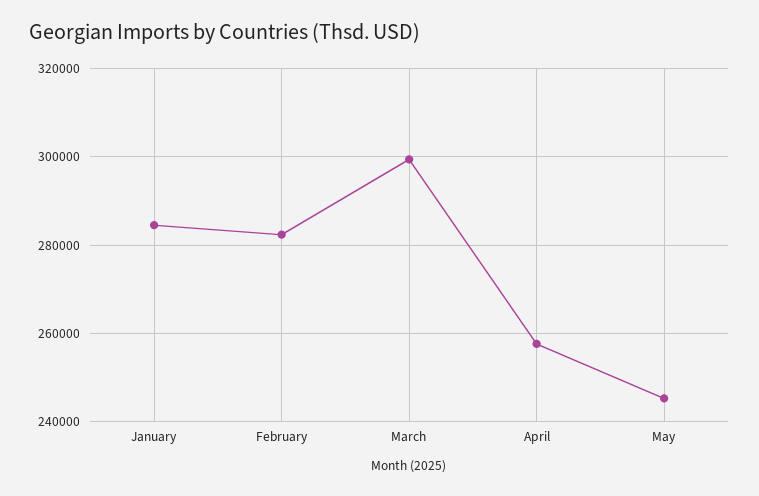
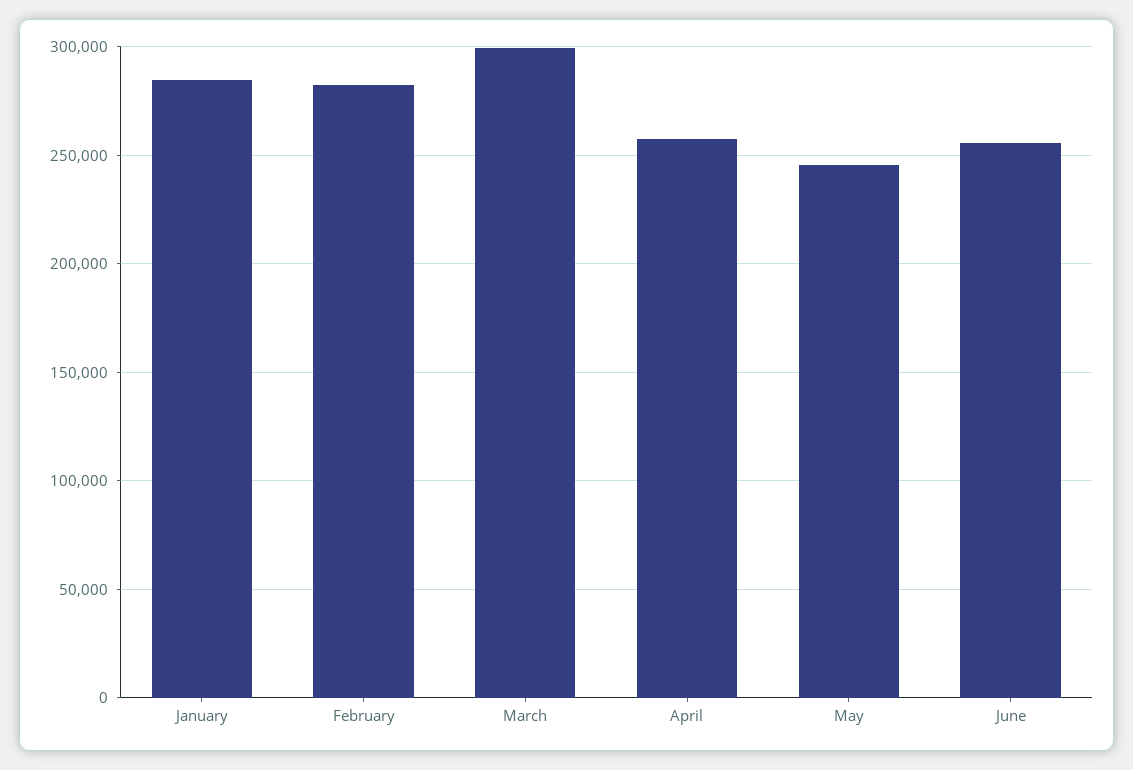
June: none -> 255000

